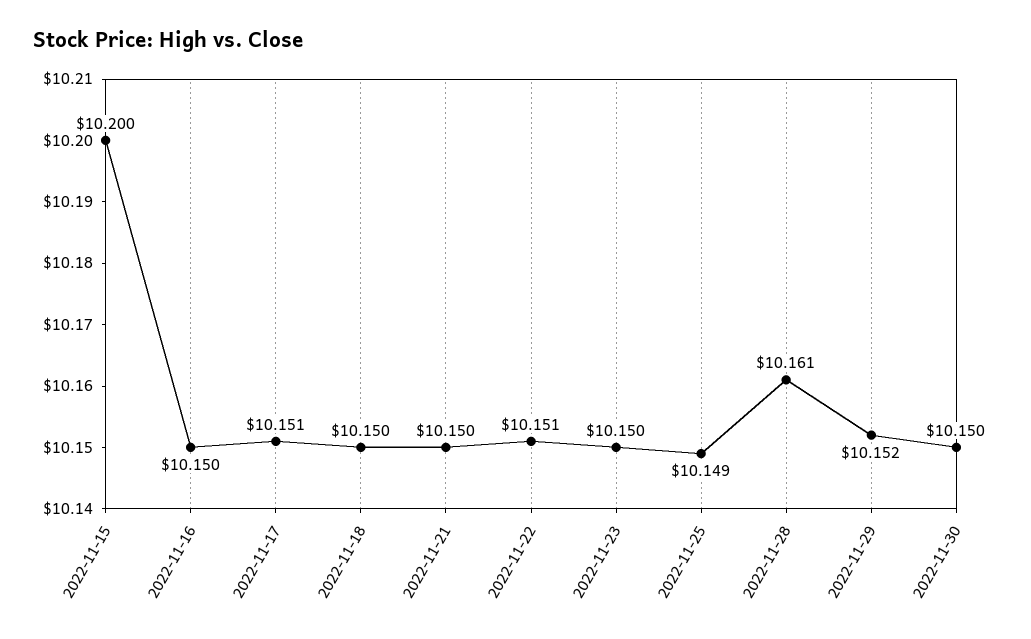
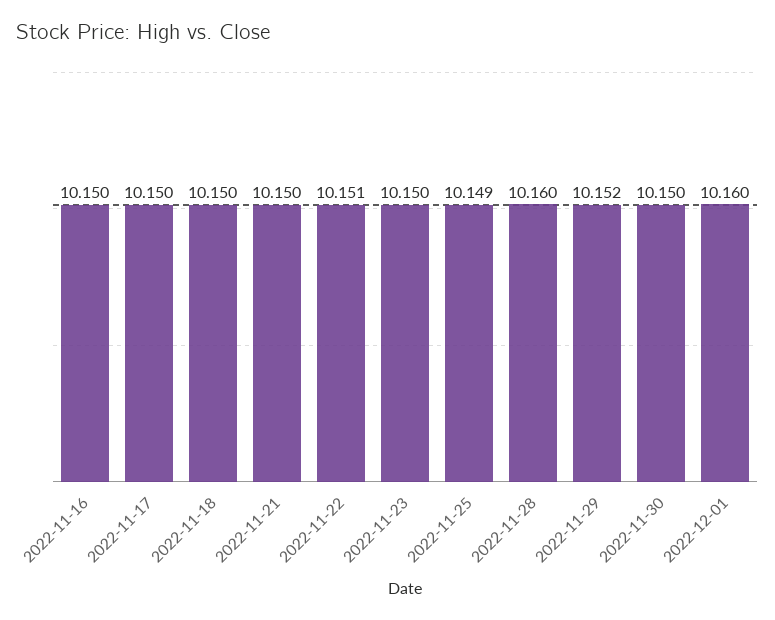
2022-11-15: 10.2 -> none
2022-11-17: 10.151 -> 10.15
2022-11-28: 10.161 -> 10.16
2022-12-01: none -> 10.16

